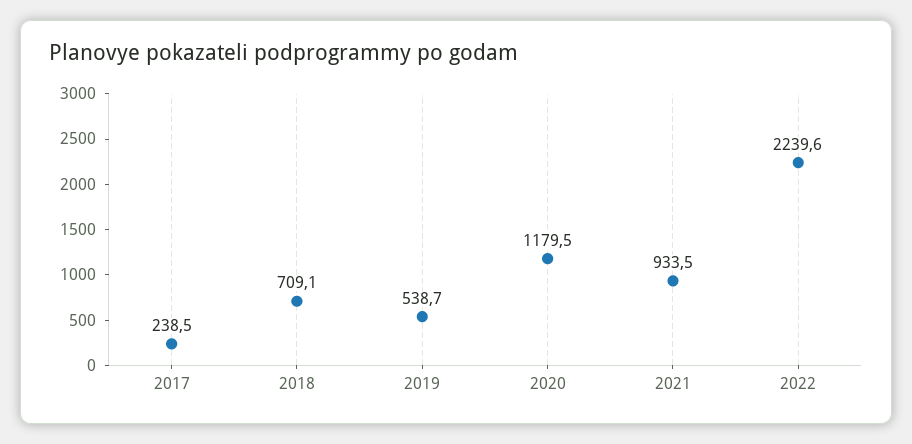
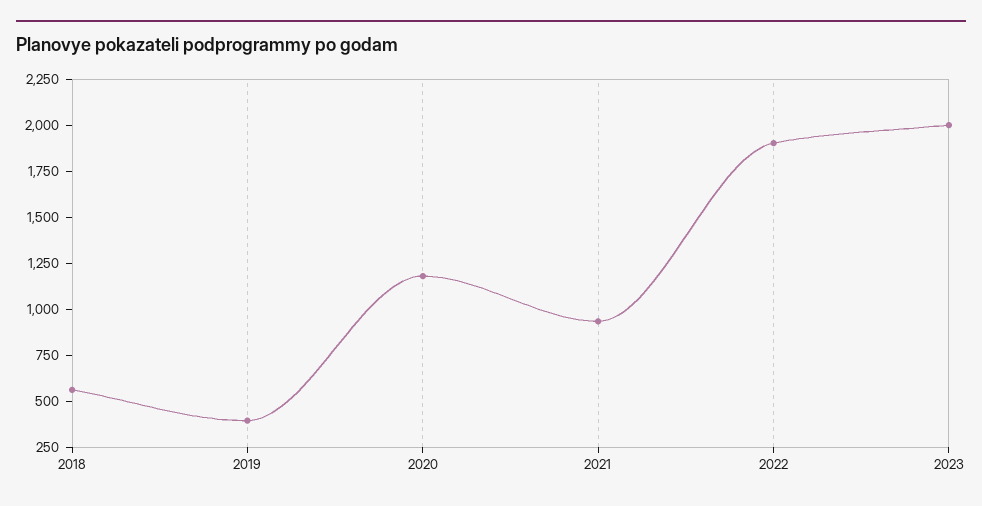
2017: 238.5 -> none
2018: 709.1 -> 550
2019: 538.7 -> 400
2022: 2239.6 -> 1900
2023: none -> 2000

